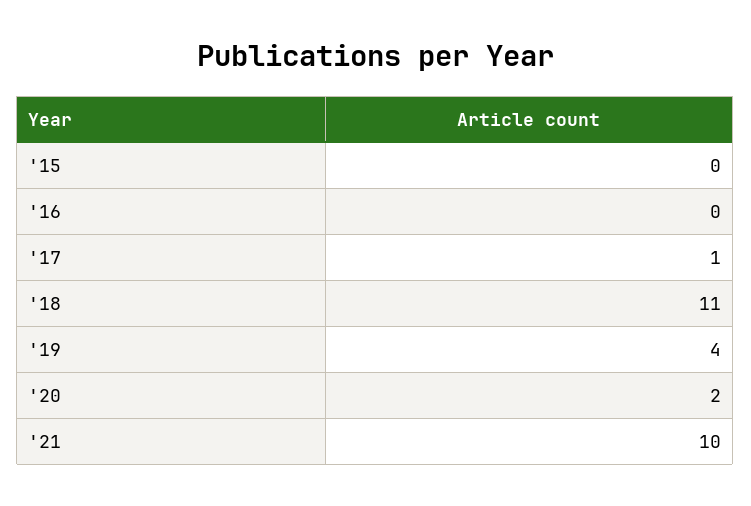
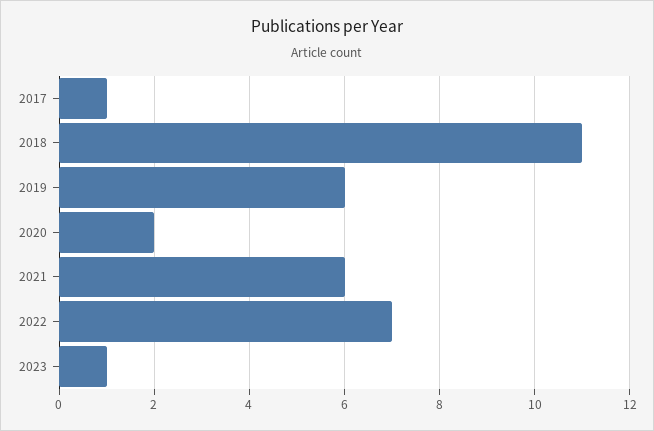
'15: 0 -> none
'16: 0 -> none
'19: 4 -> 6
'21: 10 -> 6
2022: none -> 7
2023: none -> 1

